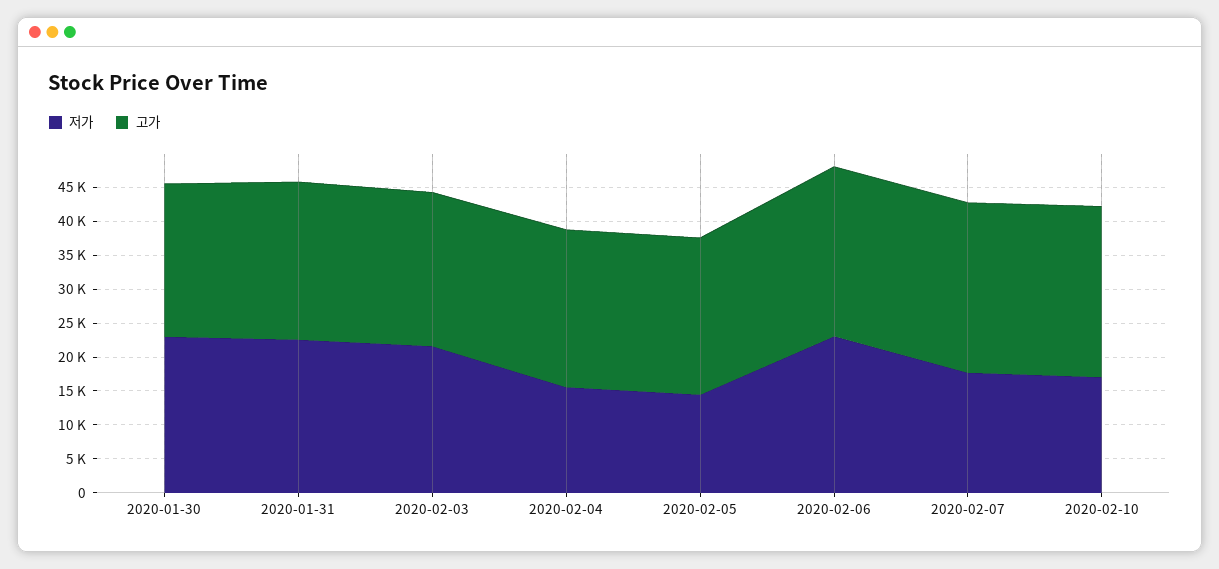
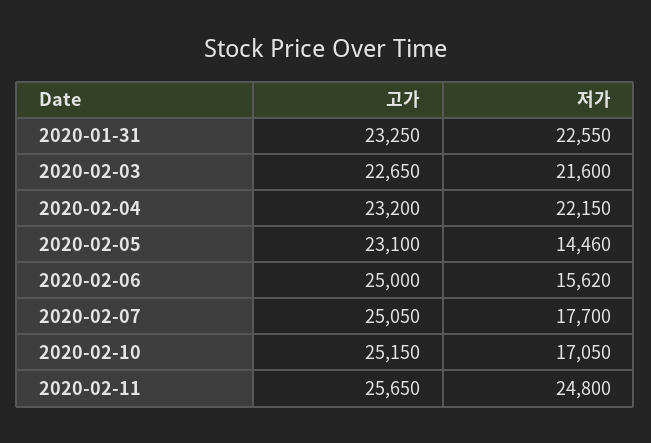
저가, 2020-01-30: 22500 -> none
고가, 2020-01-30: 22500 -> none
저가, 2020-02-04: 15000 -> 22150
저가, 2020-02-06: 22500 -> 15620
고가, 2020-02-11: none -> 25650
저가, 2020-02-11: none -> 24800

